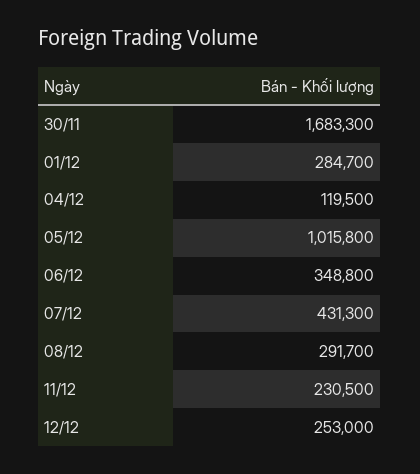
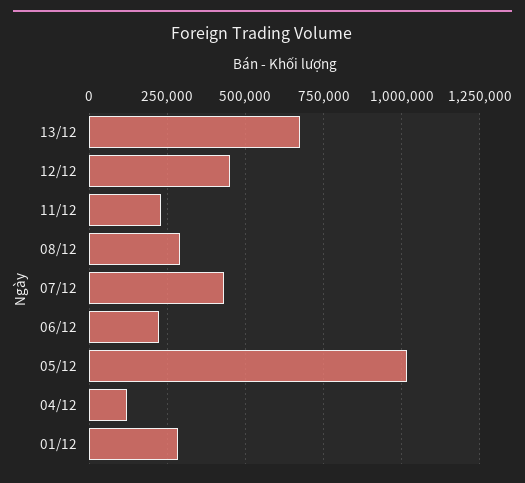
30/11: 1683300 -> none
06/12: 348800 -> 225000
12/12: 253000 -> 450000
13/12: none -> 675000

